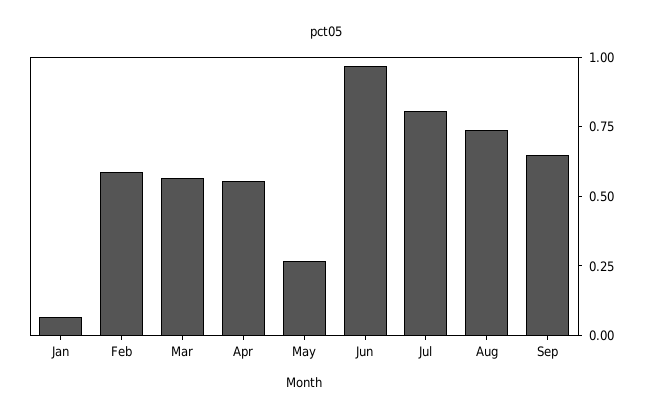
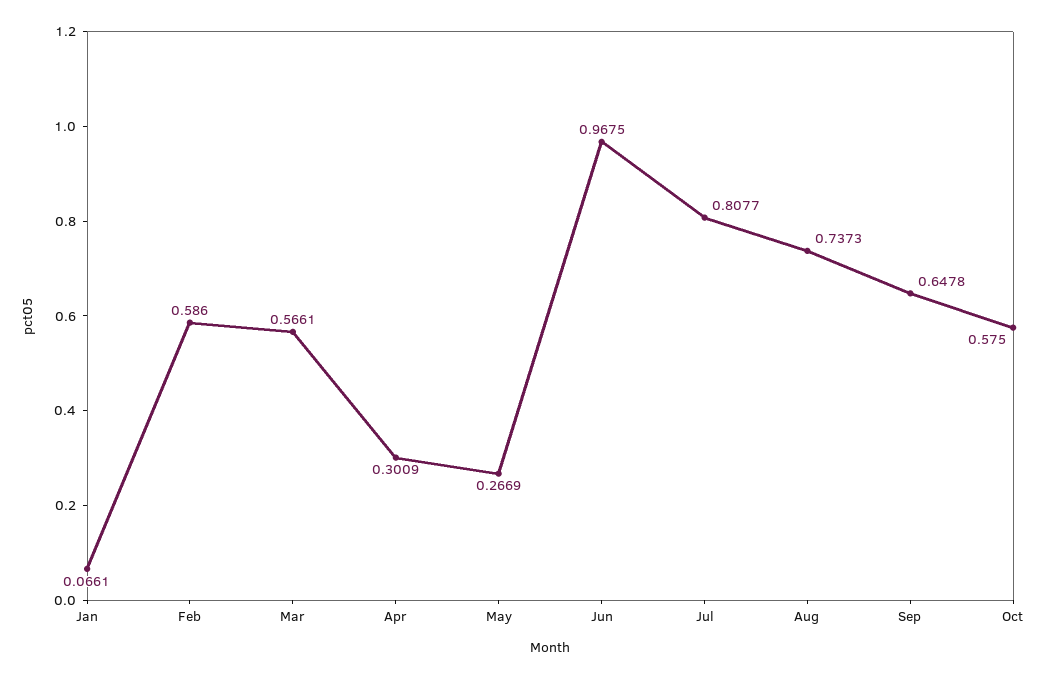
Apr: 0.55 -> 0.3009
Oct: none -> 0.575

